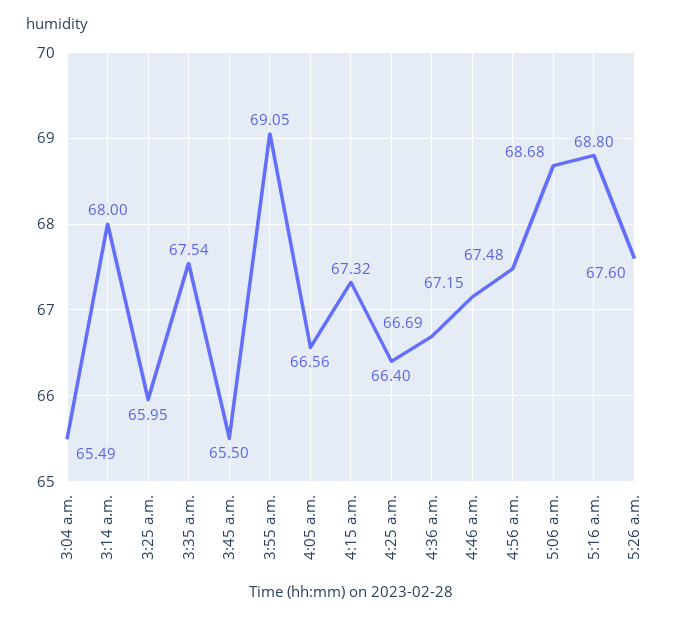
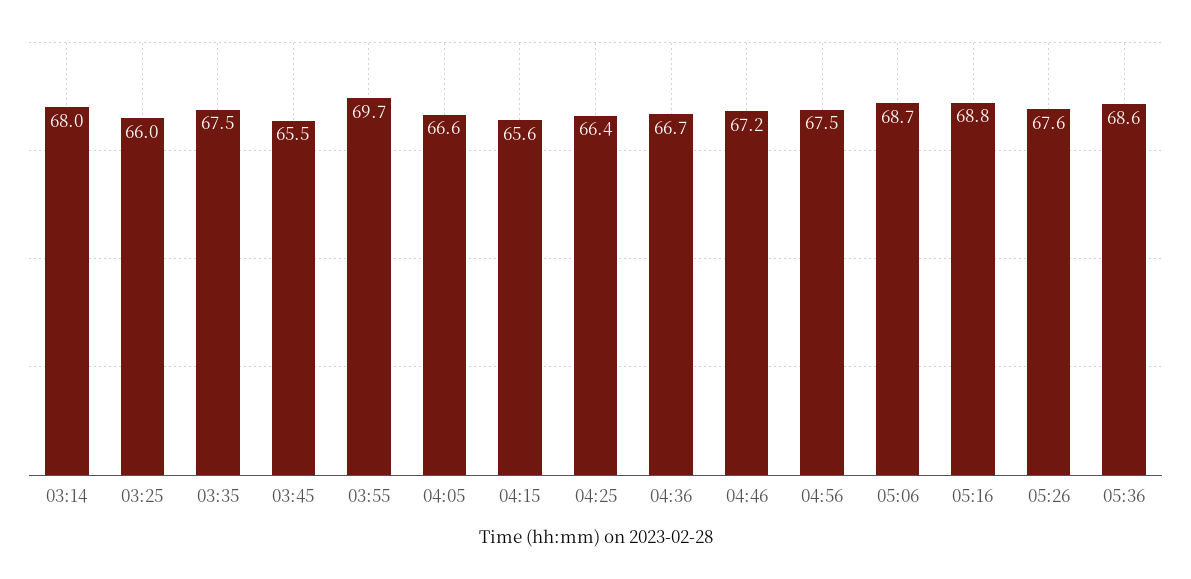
3:04 a.m.: 65.49 -> none
3:55 a.m.: 69.05 -> 69.7
4:15 a.m.: 67.32 -> 65.6
05:36: none -> 68.6

